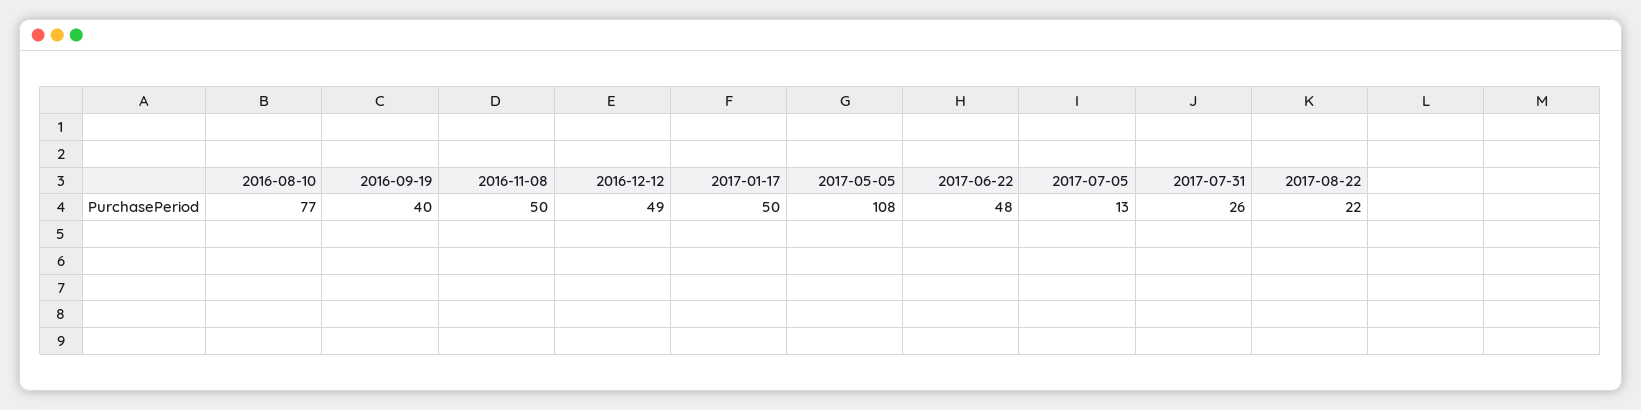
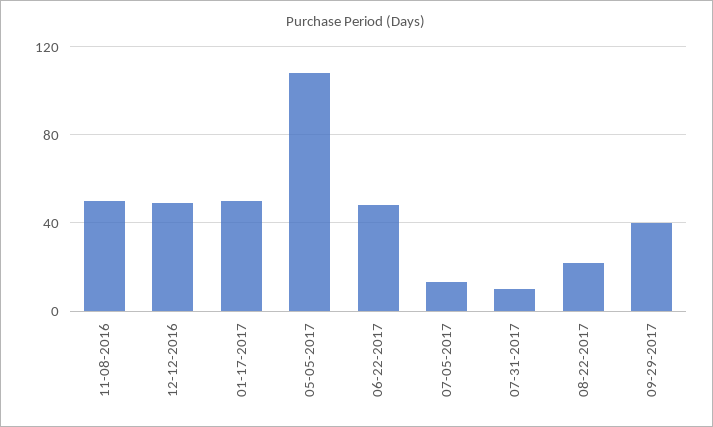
2016-08-10: 77 -> none
2016-09-19: 40 -> none
2017-07-31: 26 -> 10
09-29-2017: none -> 40

